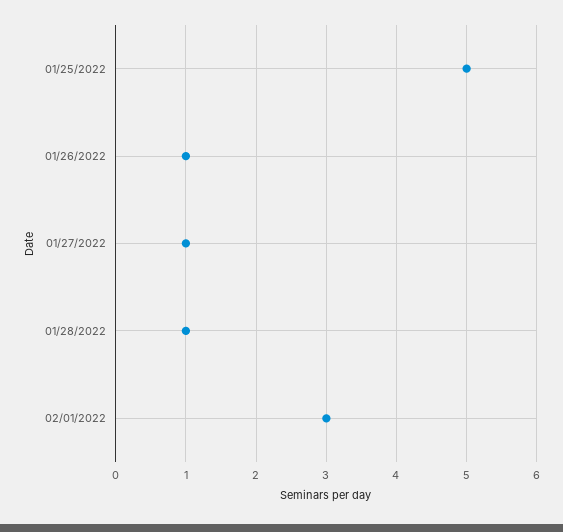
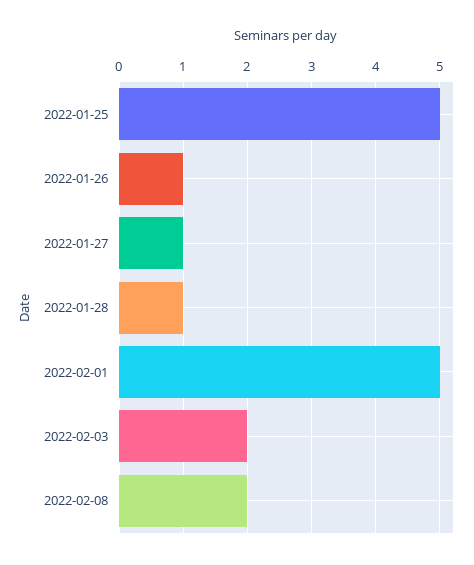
02/01/2022: 3 -> 5
2022-02-03: none -> 2
2022-02-08: none -> 2

